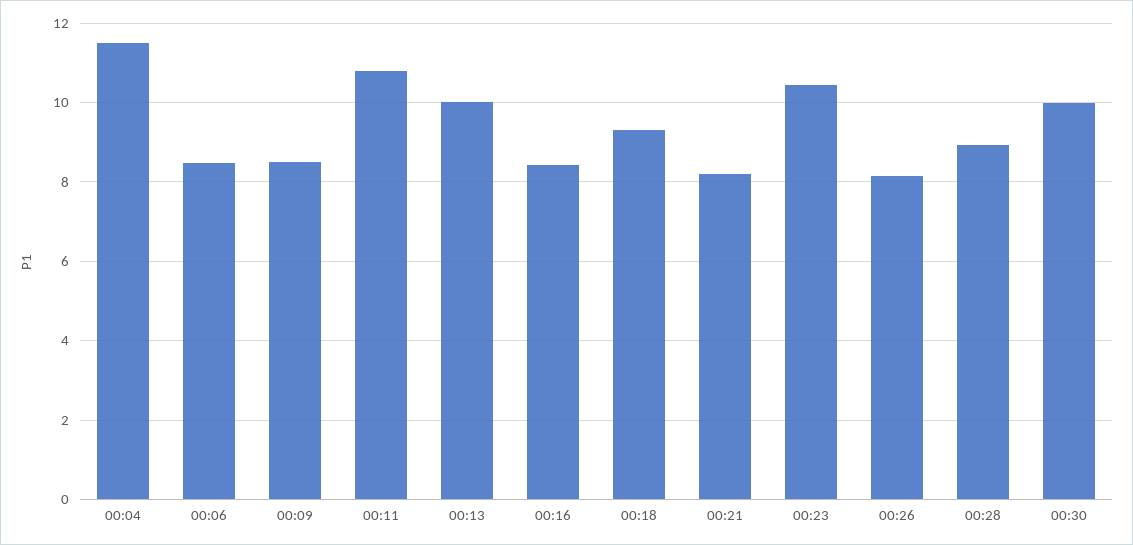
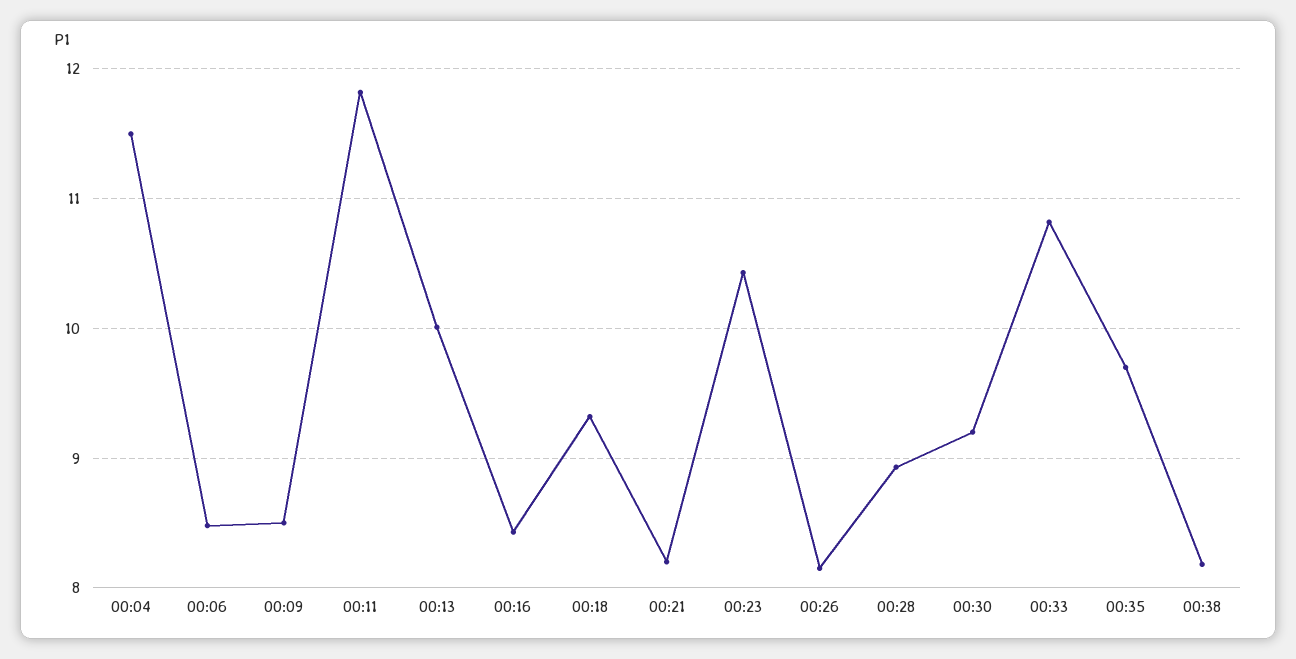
00:11: 10.8 -> 11.8
00:30: 10 -> 9.2
00:33: none -> 10.8
00:35: none -> 9.7
00:38: none -> 8.2

